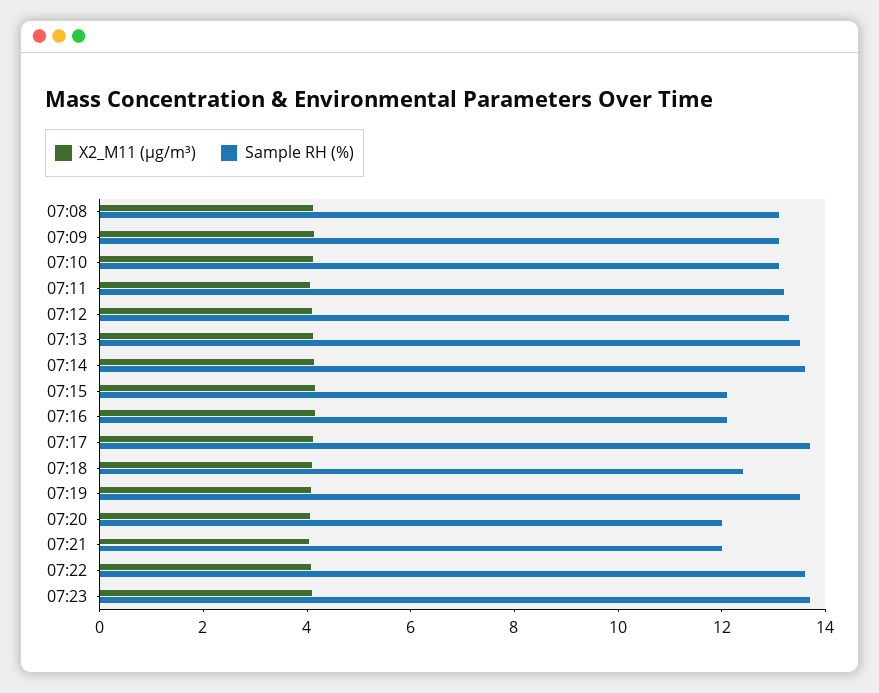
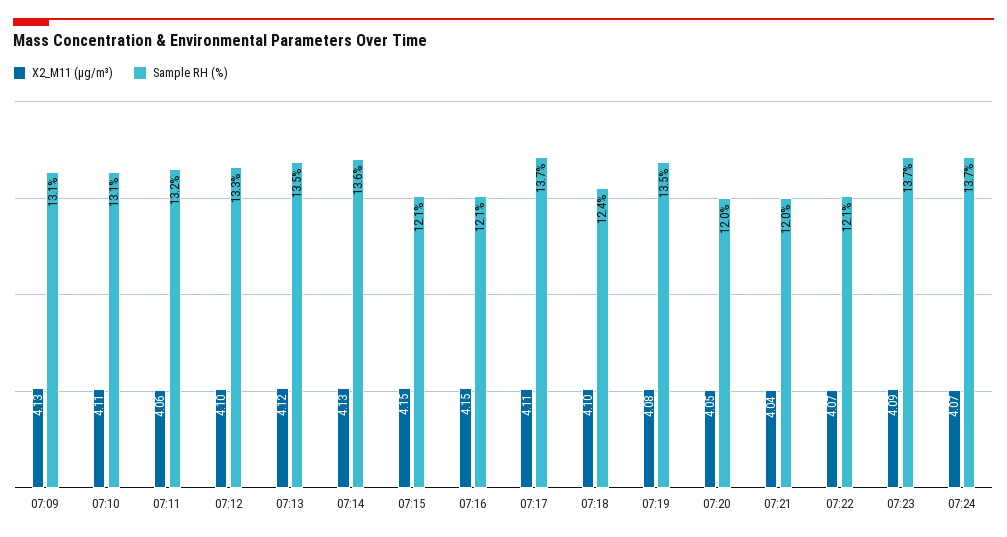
X2_M11 (μg/m³), 07:08: 4 -> none
Sample RH (%), 07:08: 13 -> none
Sample RH (%), 07:22: 13.5 -> 12.1
X2_M11 (μg/m³), 07:24: none -> 4.07
Sample RH (%), 07:24: none -> 13.7

